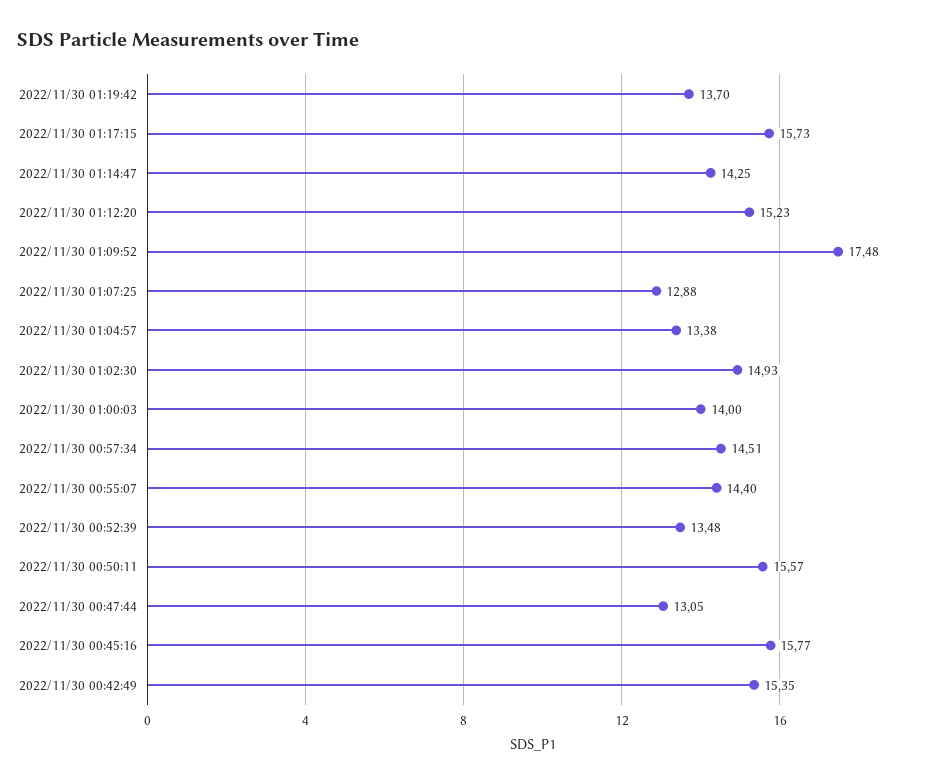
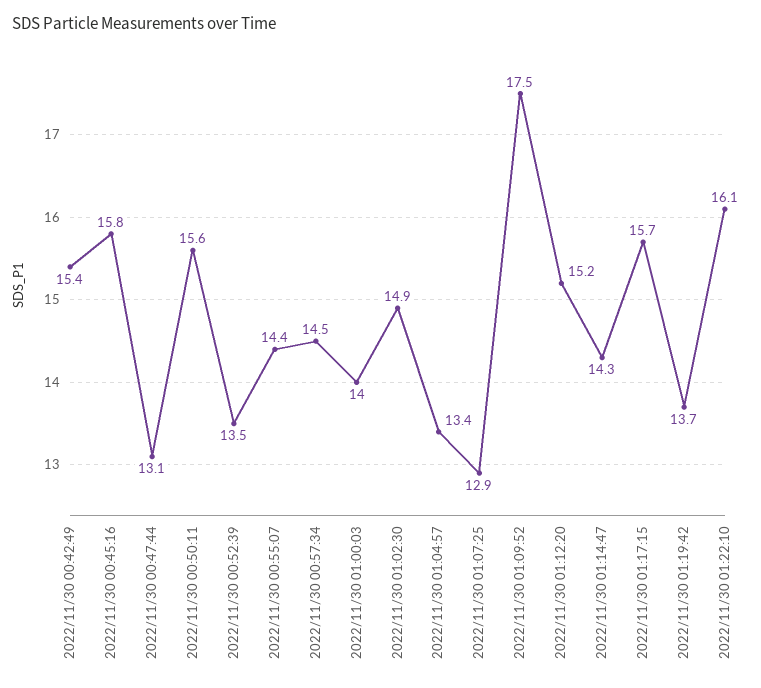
2022/11/30 01:22:10: none -> 16.1

